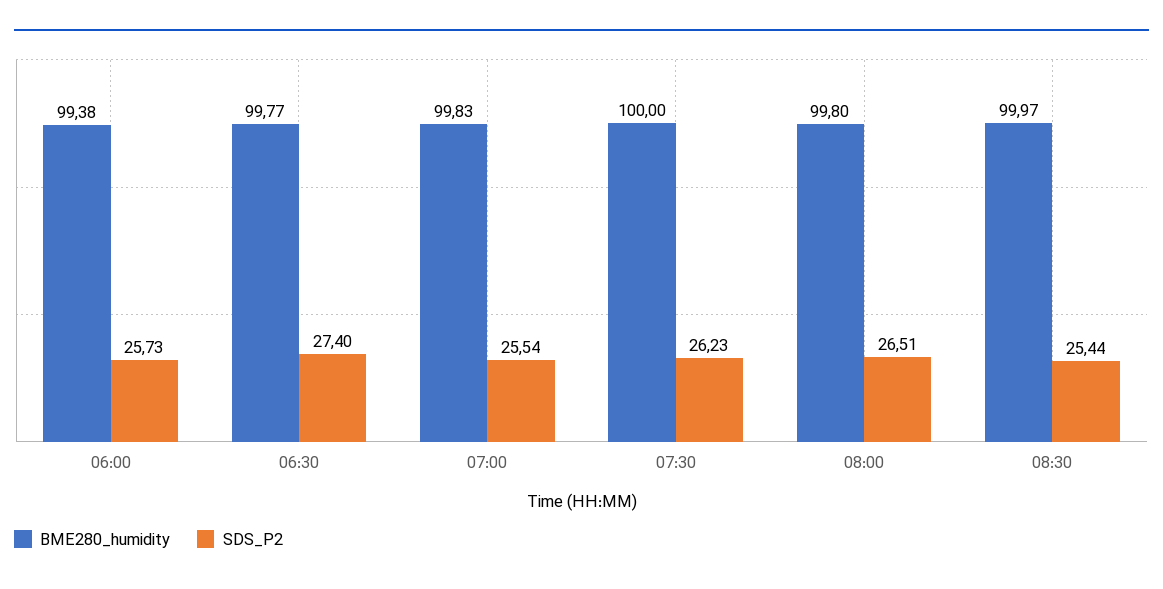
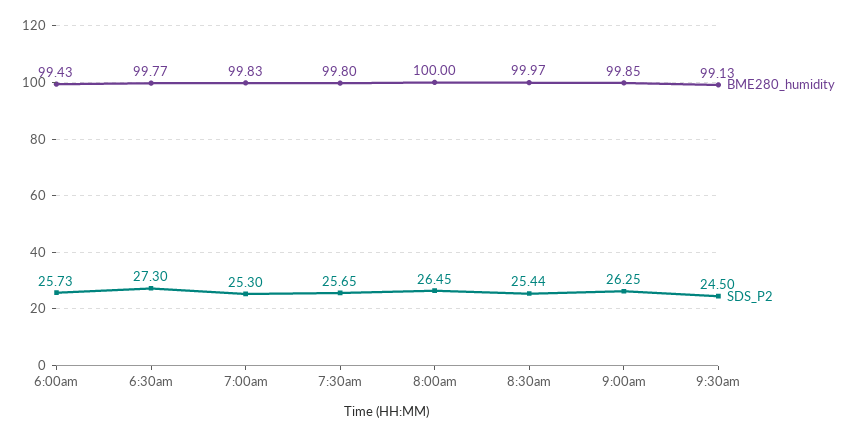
BME280_humidity, 06:00: 99.38 -> 99.43
SDS_P2, 06:30: 27.4 -> 27.3
SDS_P2, 07:00: 25.54 -> 25.3
BME280_humidity, 07:30: 100 -> 99.8
SDS_P2, 07:30: 26.23 -> 25.65
BME280_humidity, 08:00: 99.8 -> 100
SDS_P2, 08:00: 26.51 -> 26.45
BME280_humidity, 9:00am: none -> 99.85
SDS_P2, 9:00am: none -> 26.25
BME280_humidity, 9:30am: none -> 99.13
SDS_P2, 9:30am: none -> 24.5

